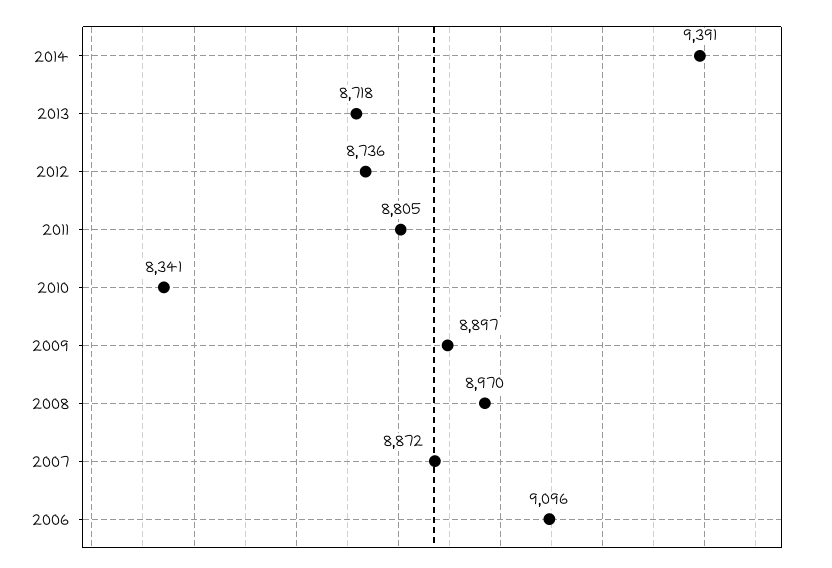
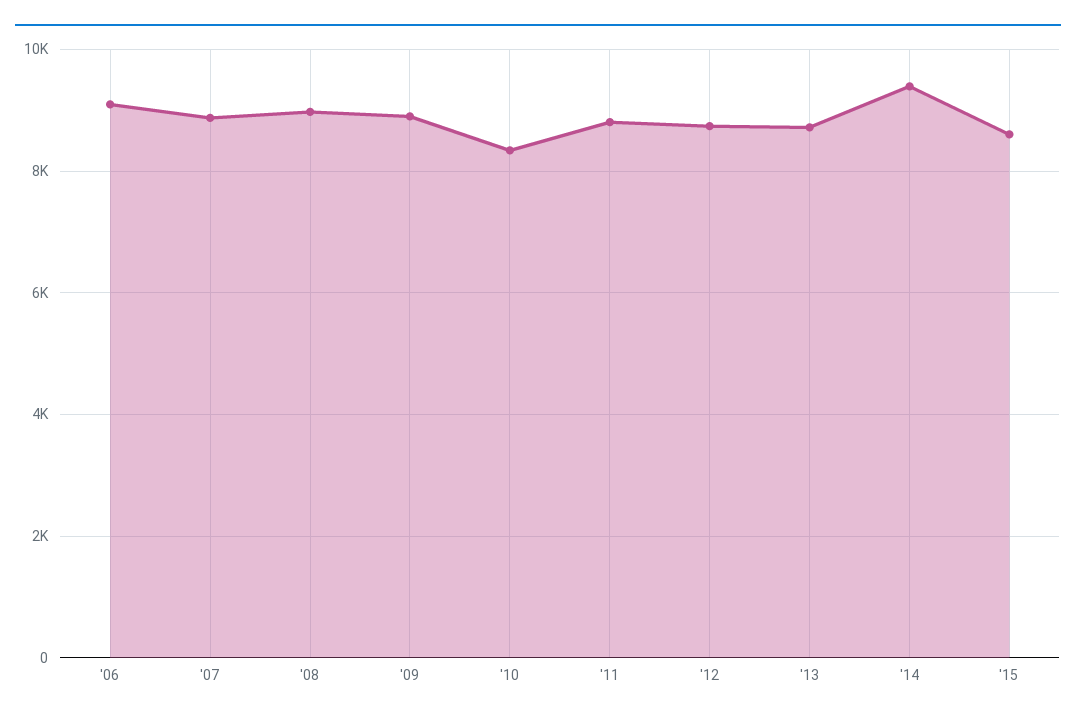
'15: none -> 8600

